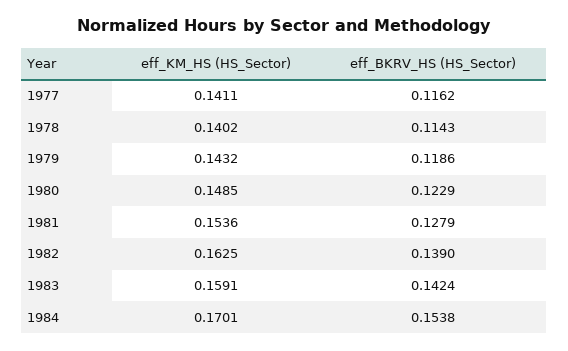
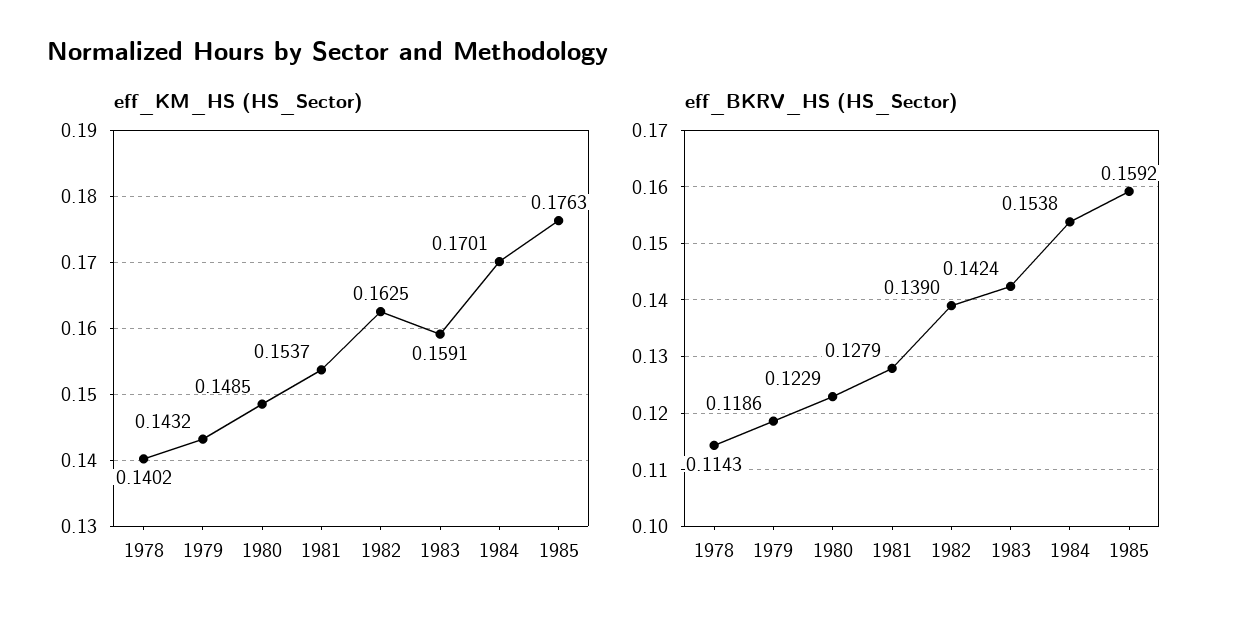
eff_KM_HS (HS_Sector), 1977: 0.1411 -> none
eff_BKRV_HS (HS_Sector), 1977: 0.1162 -> none
eff_KM_HS (HS_Sector), 1981: 0.1536 -> 0.1537
eff_KM_HS (HS_Sector), 1985: none -> 0.1763
eff_BKRV_HS (HS_Sector), 1985: none -> 0.1592

